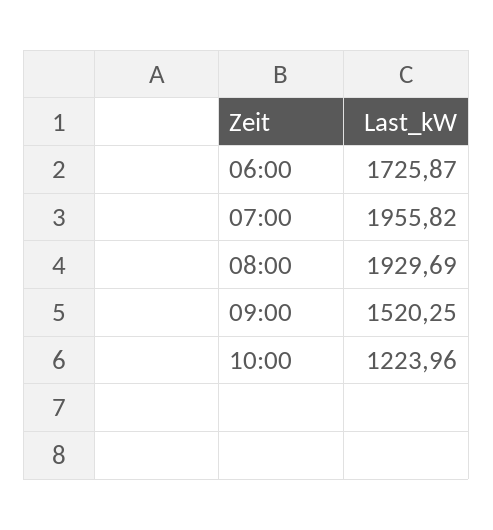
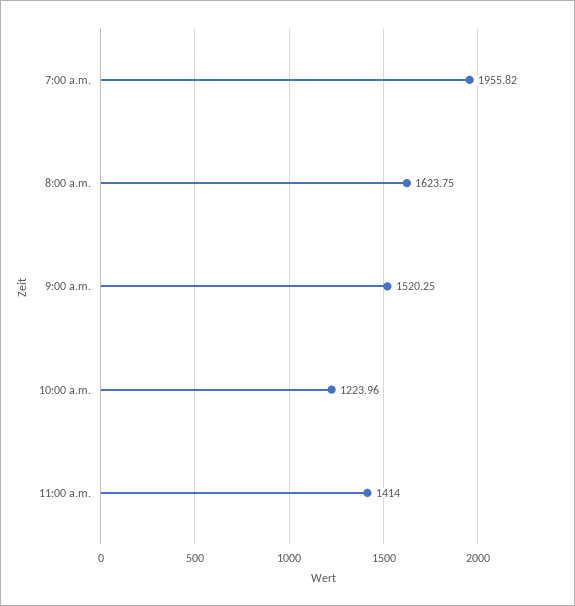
06:00: 1725.87 -> none
08:00: 1929.69 -> 1623.75
11:00 a.m.: none -> 1414

